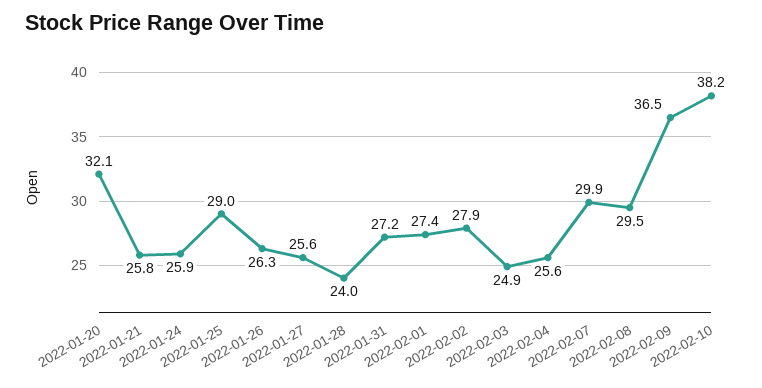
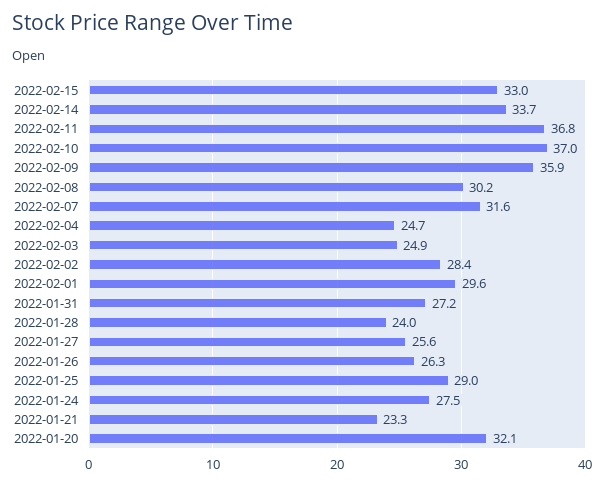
2022-01-21: 25.8 -> 23.3
2022-01-24: 25.9 -> 27.5
2022-02-01: 27.4 -> 29.6
2022-02-02: 27.9 -> 28.4
2022-02-04: 25.6 -> 24.7
2022-02-07: 29.9 -> 31.6
2022-02-08: 29.5 -> 30.2
2022-02-09: 36.5 -> 35.9
2022-02-10: 38.2 -> 37
2022-02-15: none -> 33
2022-02-14: none -> 33.7
2022-02-11: none -> 36.8

